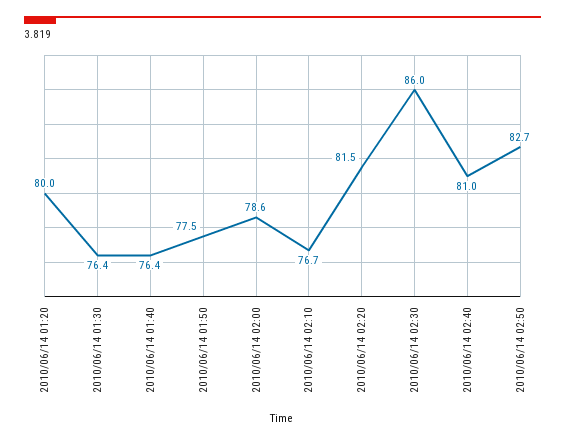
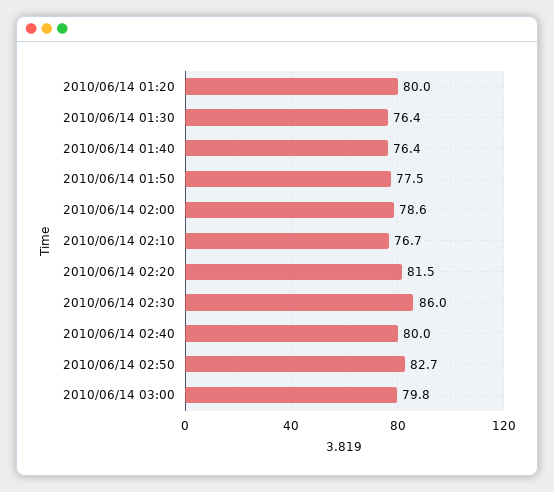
2010/06/14 02:40: 81 -> 80
2010/06/14 03:00: none -> 79.8

